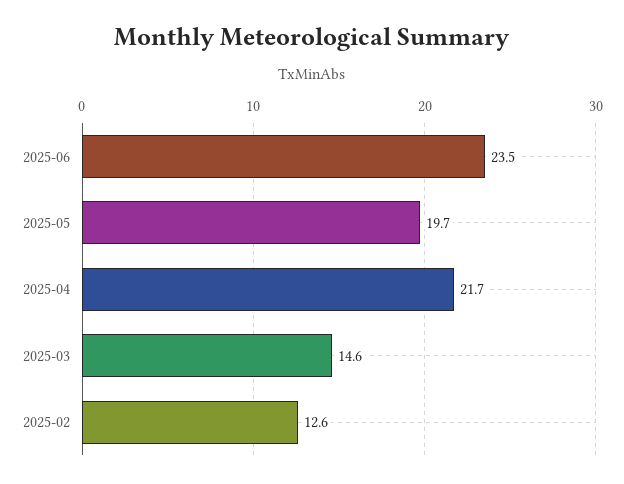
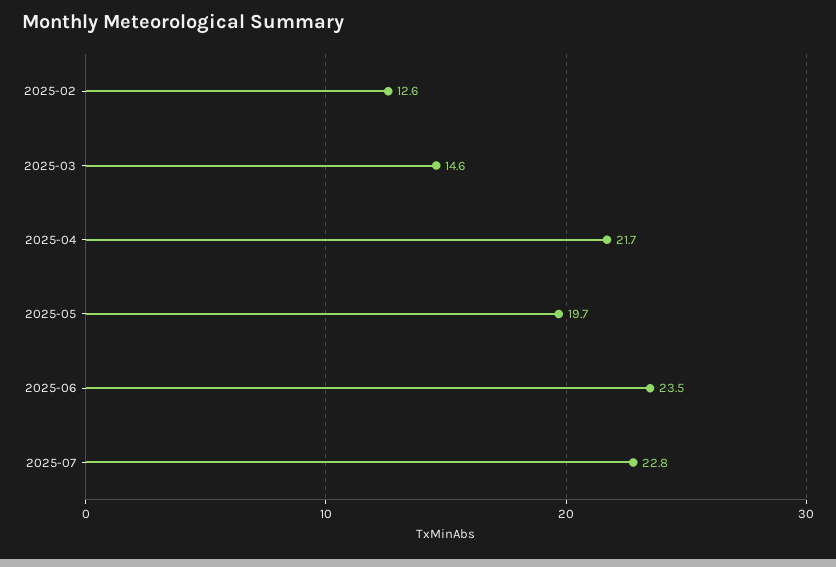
2025-07: none -> 22.8

